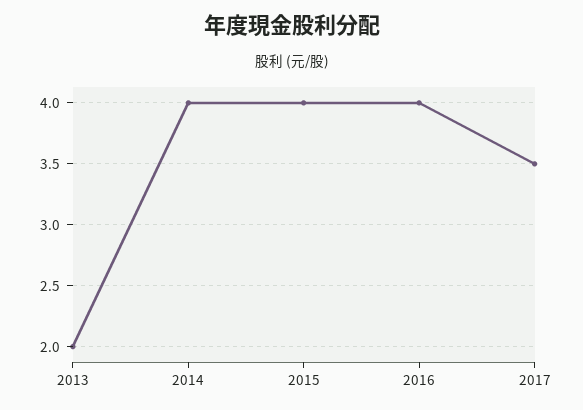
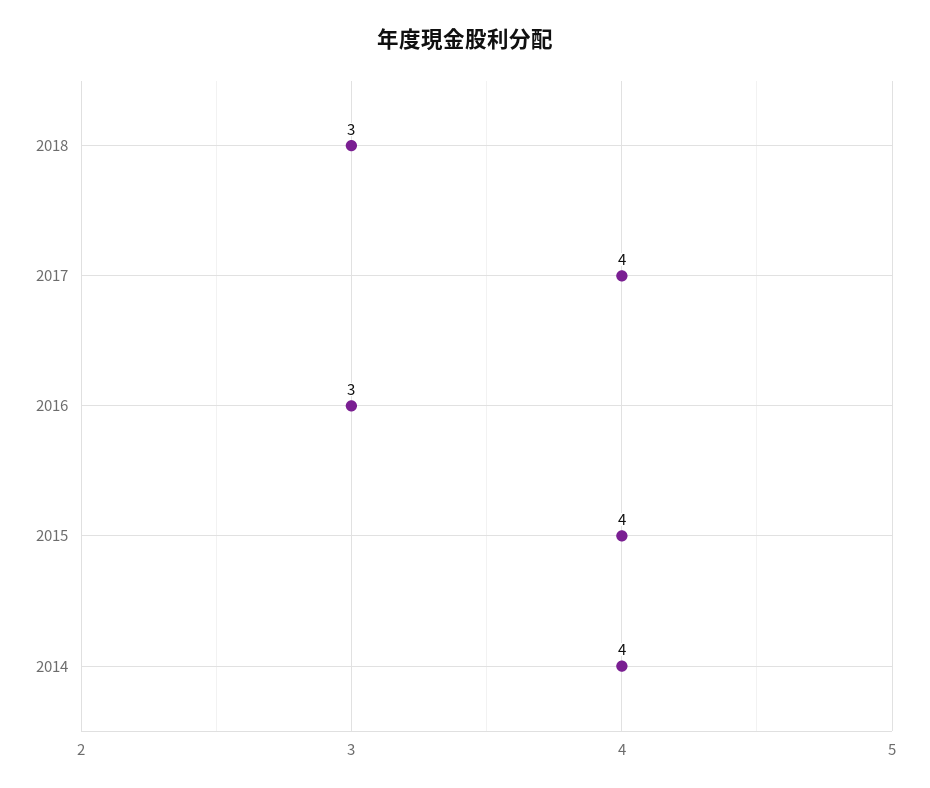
2013: 2 -> none
2016: 4 -> 3
2017: 3.5 -> 4
2018: none -> 3

